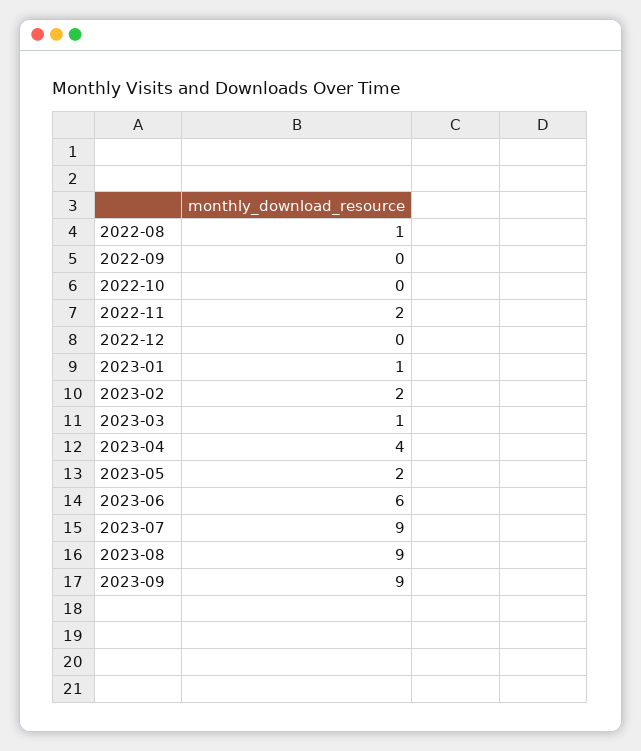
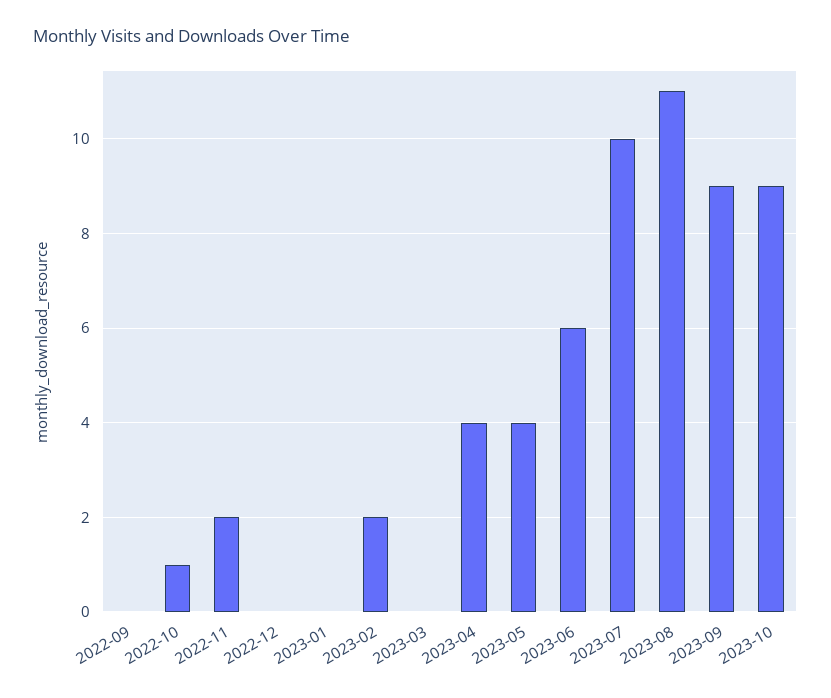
2022-08: 1 -> none
2022-10: 0 -> 1
2023-01: 1 -> 0
2023-03: 1 -> 0
2023-05: 2 -> 4
2023-07: 9 -> 10
2023-08: 9 -> 11
2023-10: none -> 9

